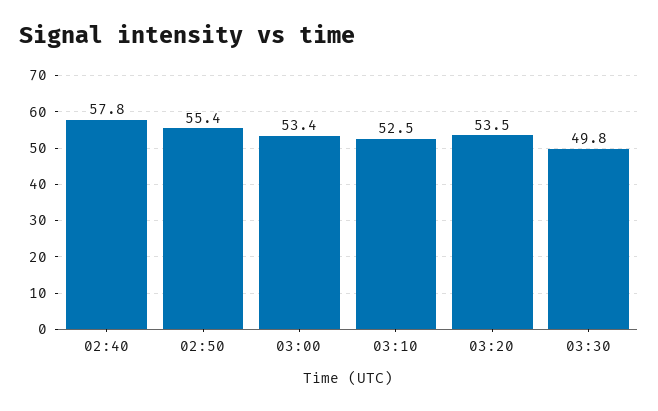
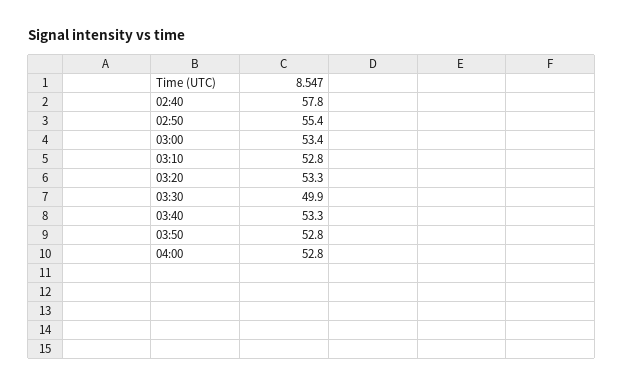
03:10: 52.5 -> 52.8
03:20: 53.5 -> 53.3
03:30: 49.8 -> 49.9
03:40: none -> 53.3
03:50: none -> 52.8
04:00: none -> 52.8

